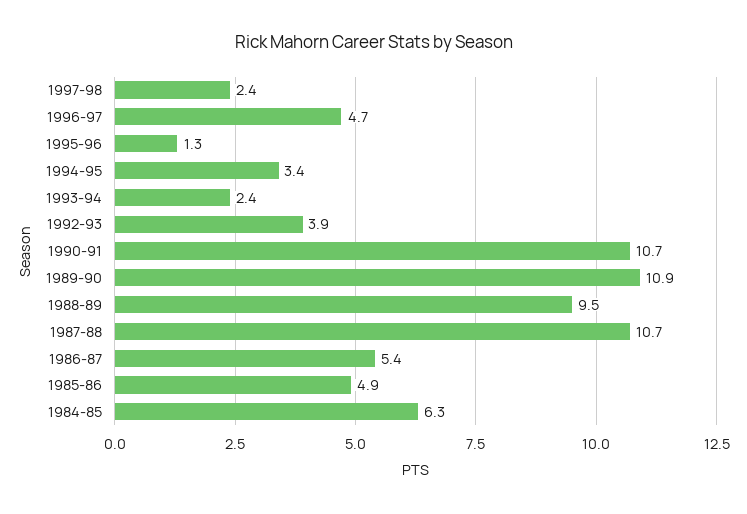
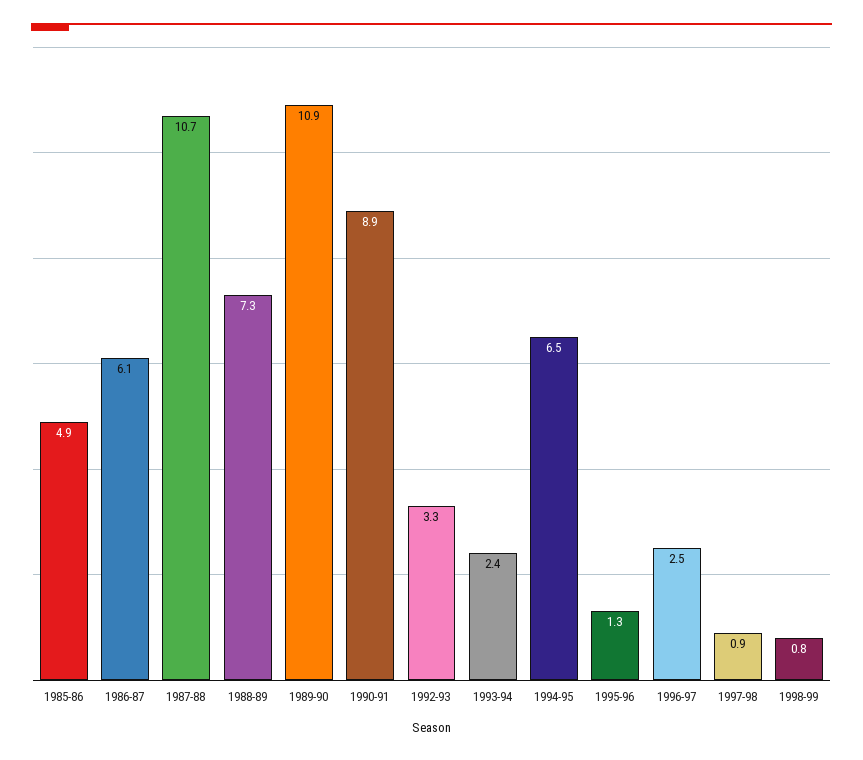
1997-98: 2.4 -> 0.9
1996-97: 4.7 -> 2.5
1994-95: 3.4 -> 6.5
1992-93: 3.9 -> 3.3
1990-91: 10.7 -> 8.9
1988-89: 9.5 -> 7.3
1986-87: 5.4 -> 6.1
1984-85: 6.3 -> none
1998-99: none -> 0.8

